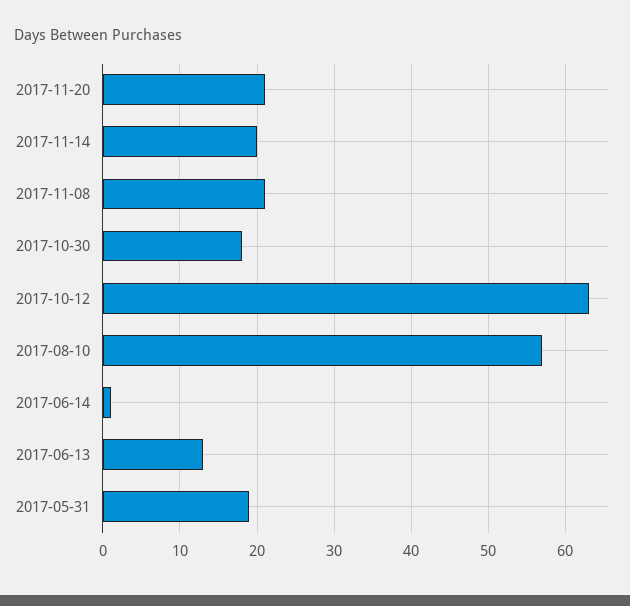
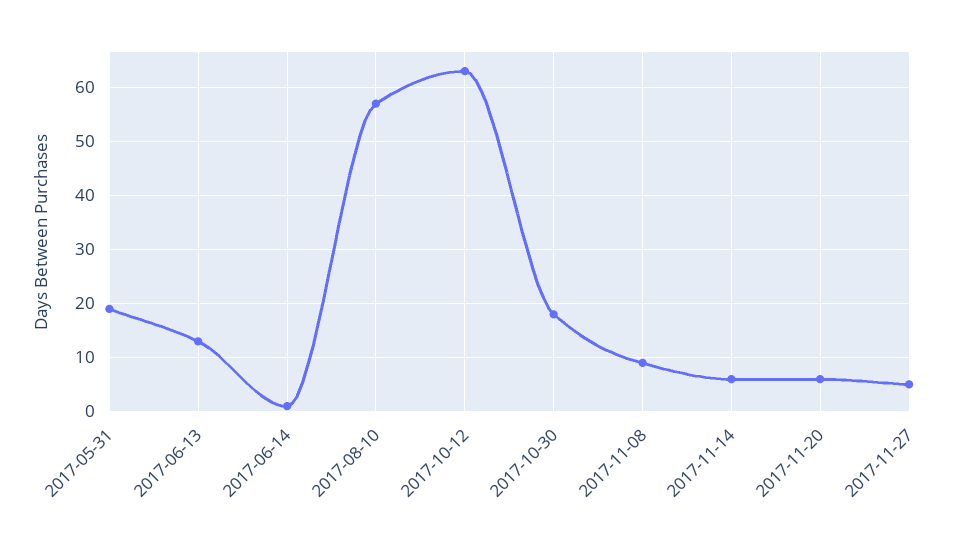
2017-11-20: 21 -> 5
2017-11-14: 20 -> 5
2017-11-08: 21 -> 10
2017-11-27: none -> 5

